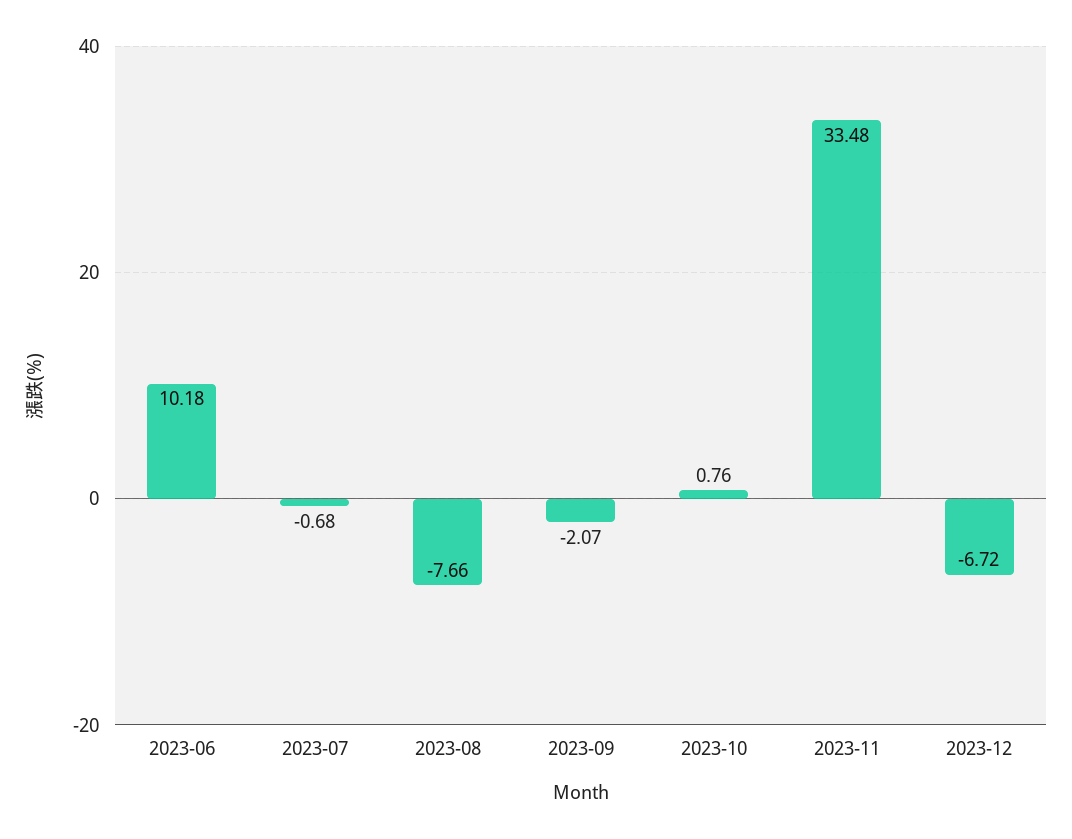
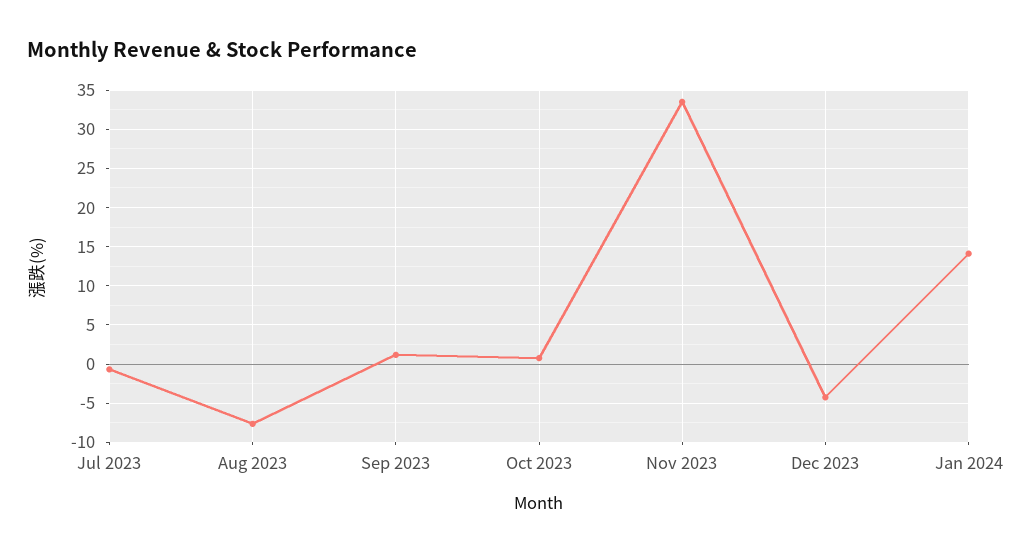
2023-06: 10.18 -> none
2023-09: -2.07 -> 1
2023-12: -6.72 -> -4
Jan 2024: none -> 14

